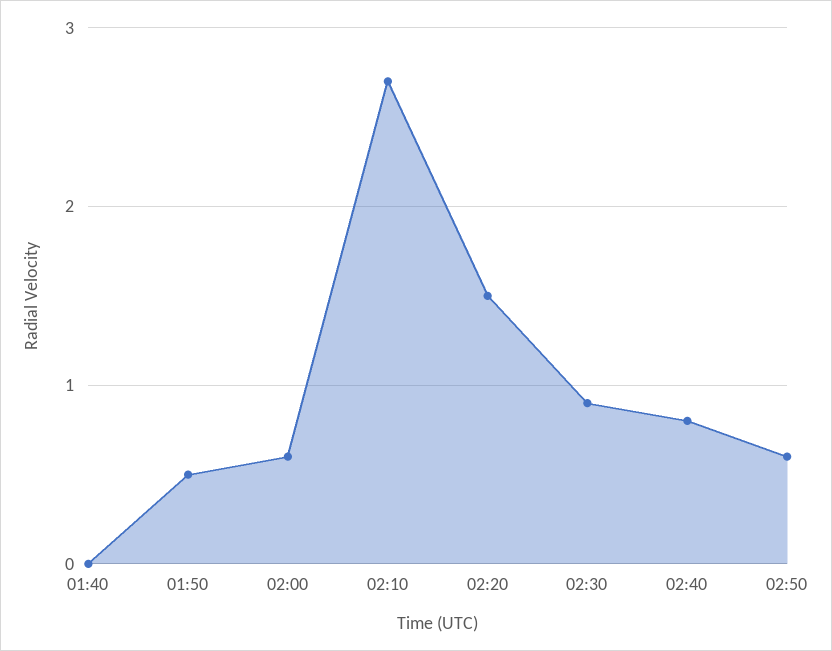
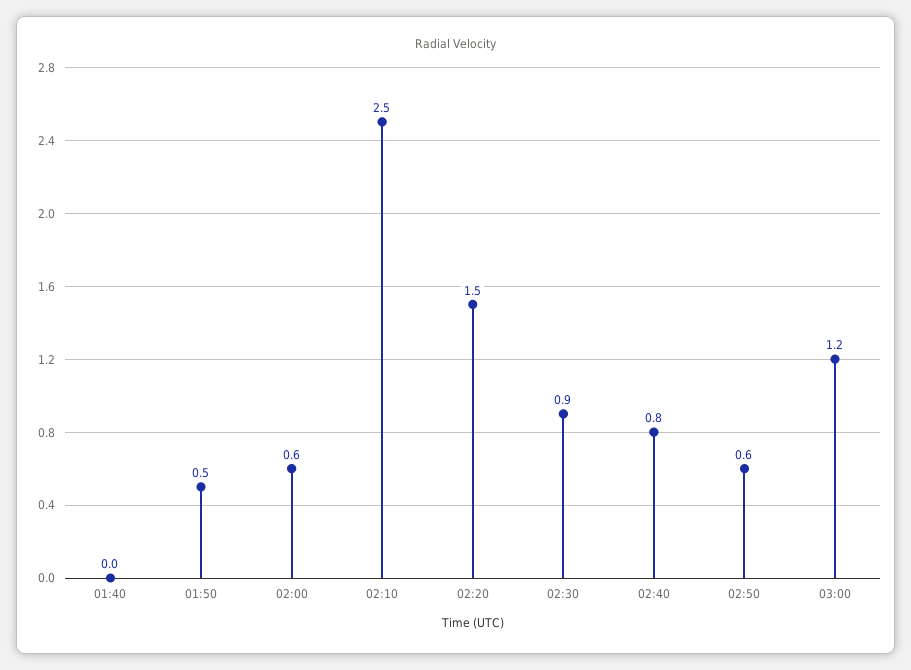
02:10: 2.7 -> 2.5
03:00: none -> 1.2

